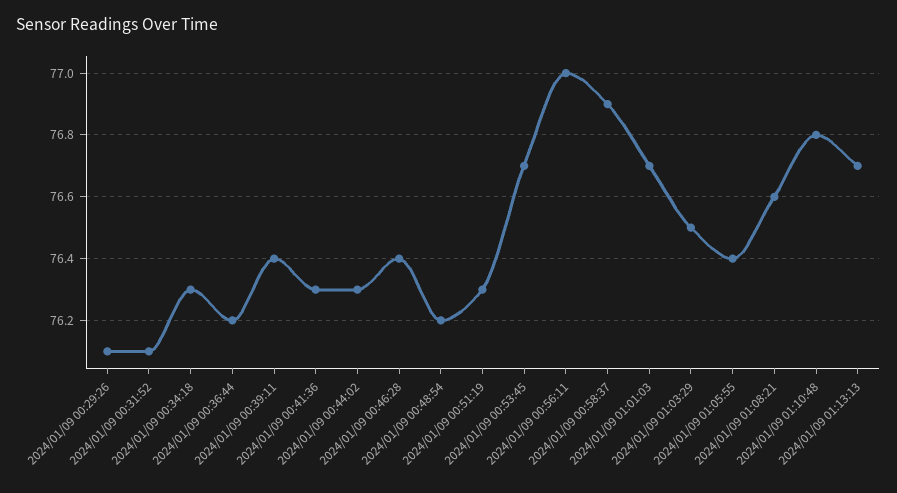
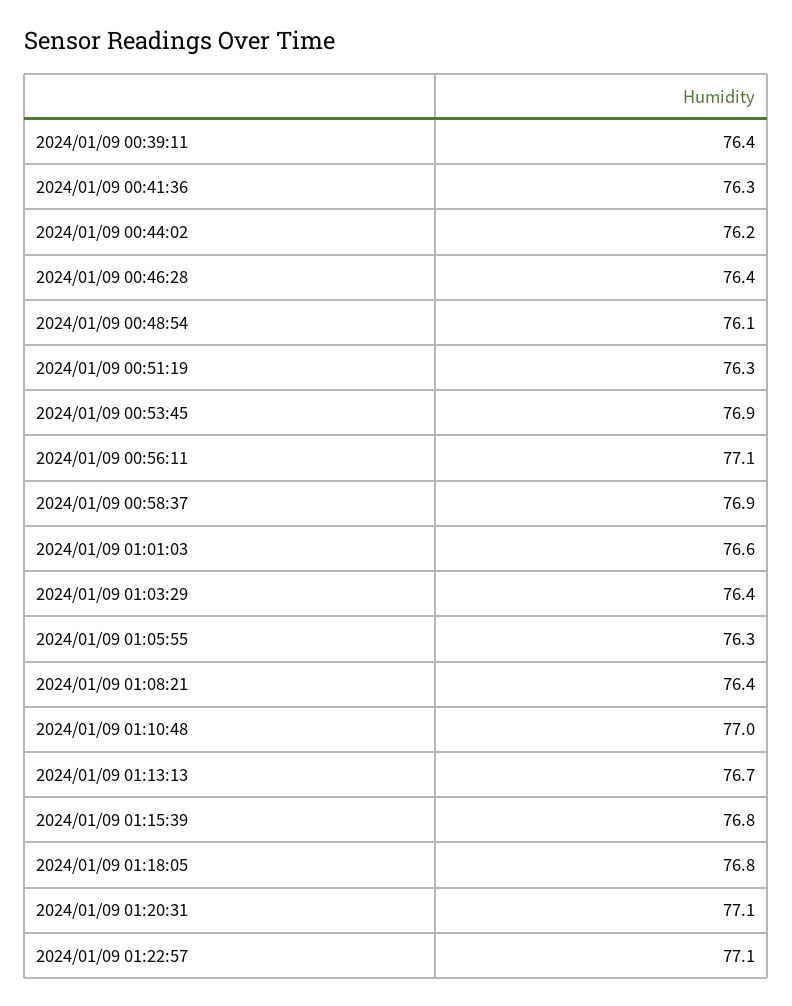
2024/01/09 00:29:26: 76.1 -> none
2024/01/09 00:31:52: 76.1 -> none
2024/01/09 00:34:18: 76.3 -> none
2024/01/09 00:36:44: 76.2 -> none
2024/01/09 00:44:02: 76.3 -> 76.2
2024/01/09 00:48:54: 76.2 -> 76.1
2024/01/09 00:53:45: 76.7 -> 76.9
2024/01/09 00:56:11: 77 -> 77.1
2024/01/09 01:01:03: 76.7 -> 76.6
2024/01/09 01:03:29: 76.5 -> 76.4
2024/01/09 01:05:55: 76.4 -> 76.3
2024/01/09 01:08:21: 76.6 -> 76.4
2024/01/09 01:10:48: 76.8 -> 77
2024/01/09 01:15:39: none -> 76.8
2024/01/09 01:18:05: none -> 76.8
2024/01/09 01:20:31: none -> 77.1
2024/01/09 01:22:57: none -> 77.1

